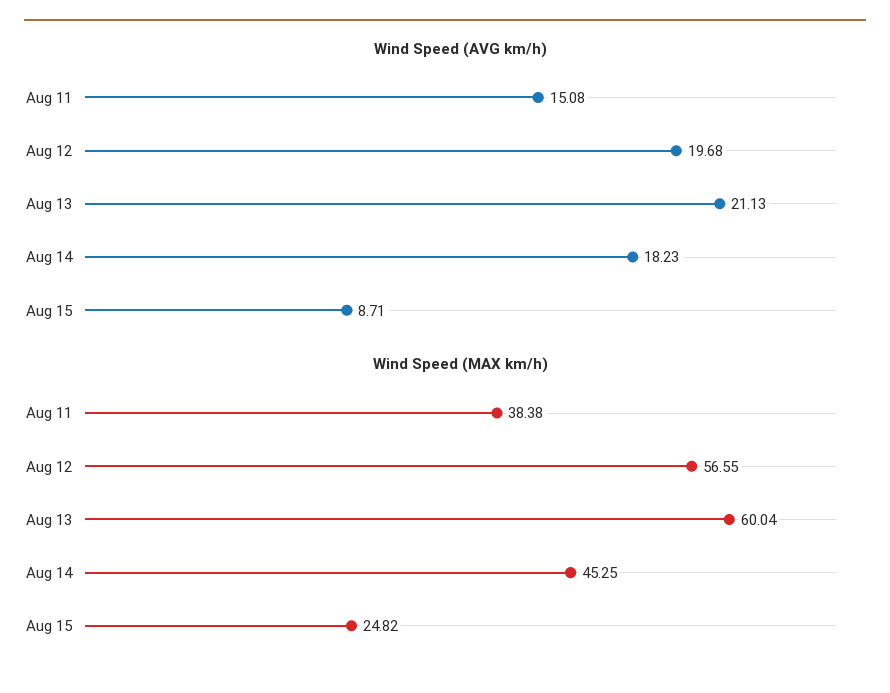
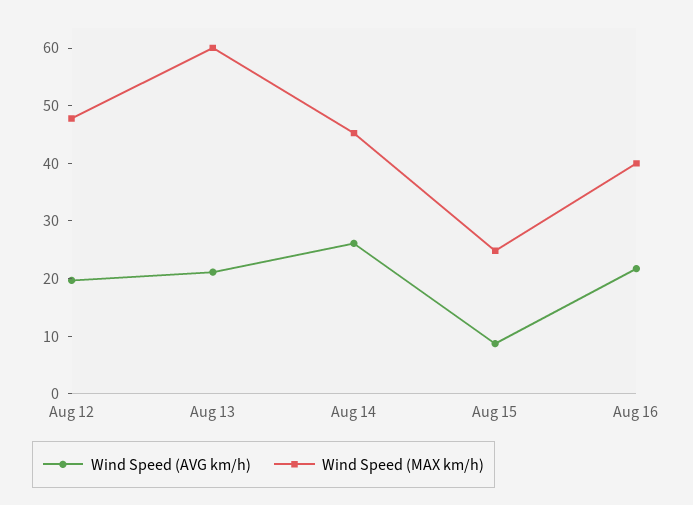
Wind Speed (AVG km/h), Aug 11: 15.08 -> none
Wind Speed (AVG km/h), Aug 14: 18.23 -> 26
Wind Speed (MAX km/h), Aug 11: 38.38 -> none
Wind Speed (MAX km/h), Aug 12: 56.55 -> 48
Wind Speed (AVG km/h), Aug 16: none -> 22
Wind Speed (MAX km/h), Aug 16: none -> 40

